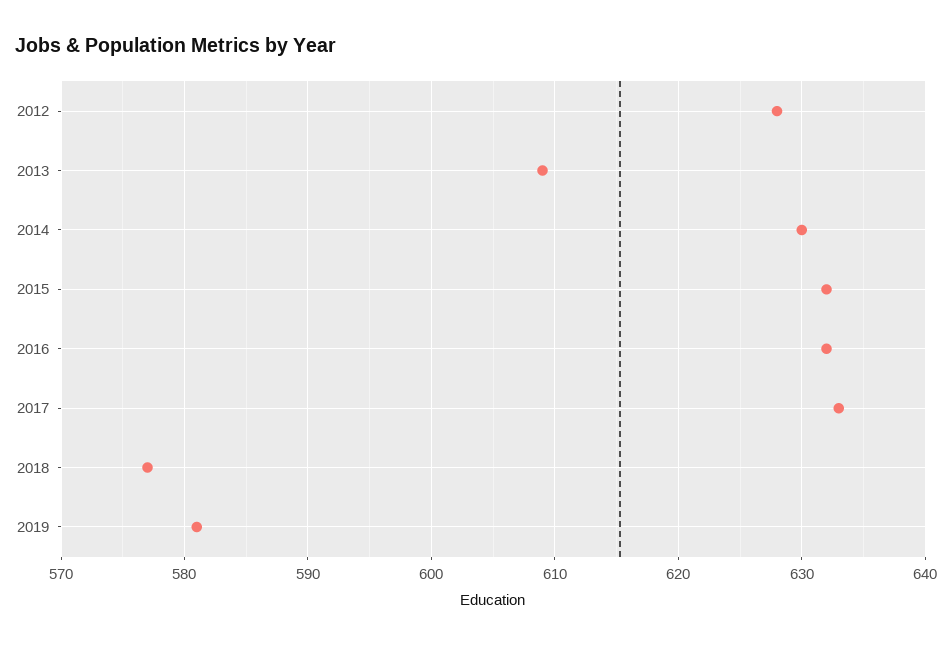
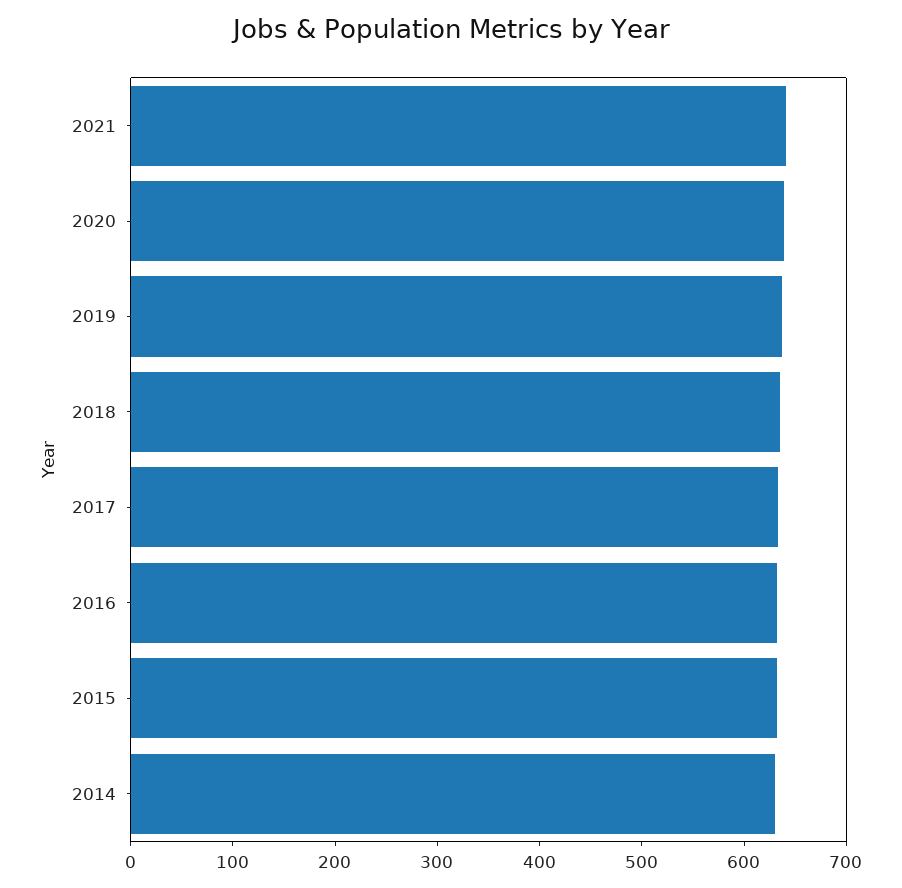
2012: 628 -> none
2013: 609 -> none
2018: 577 -> 640
2019: 581 -> 640
2021: none -> 640
2020: none -> 640

